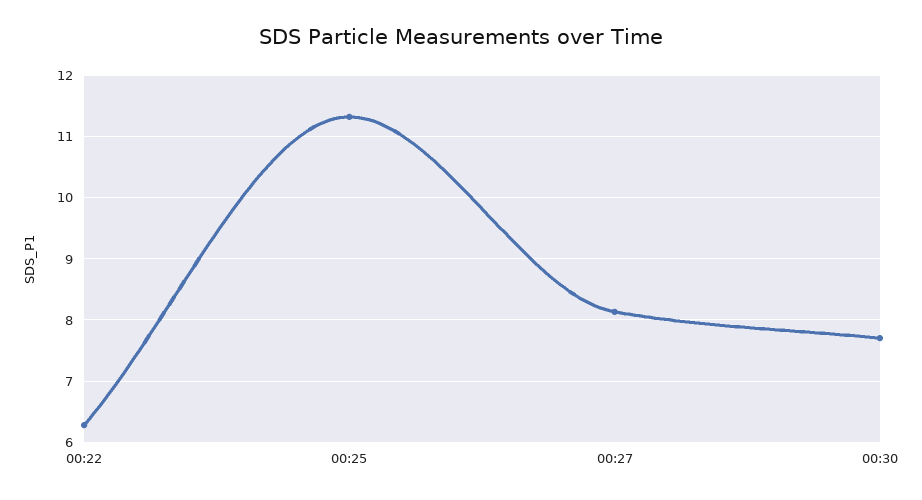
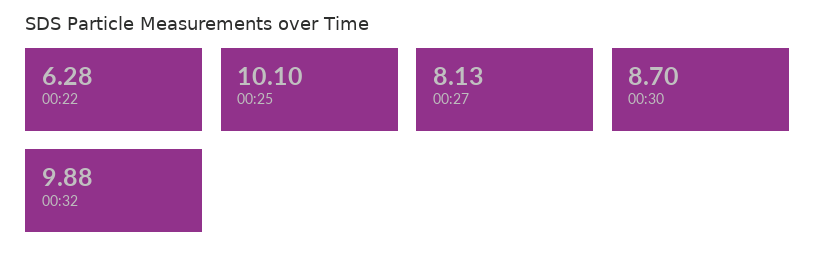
00:25: 11.3 -> 10.1
00:30: 7.7 -> 8.7
00:32: none -> 9.88

